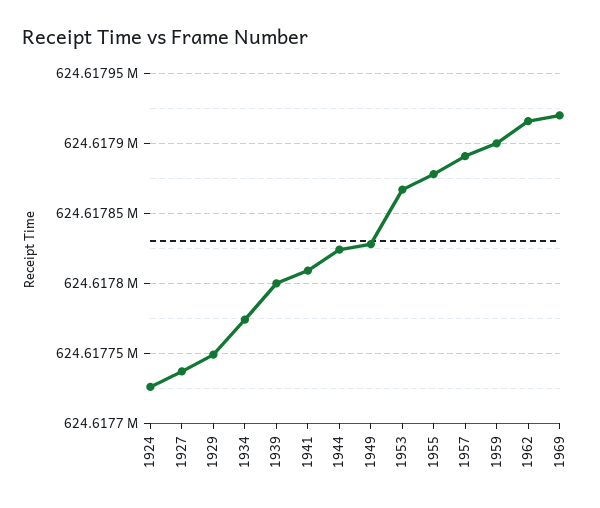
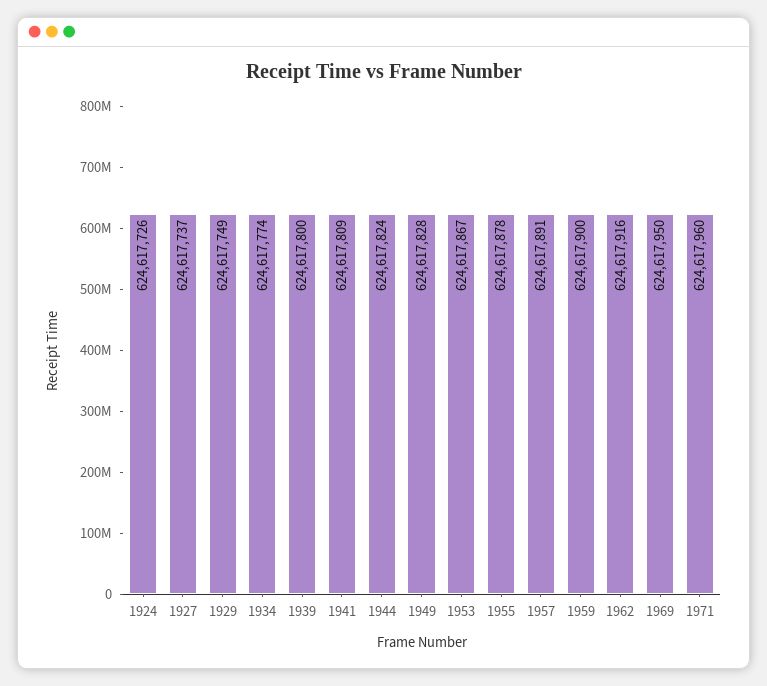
1969: 624617920 -> 624617950
1971: none -> 624617960

